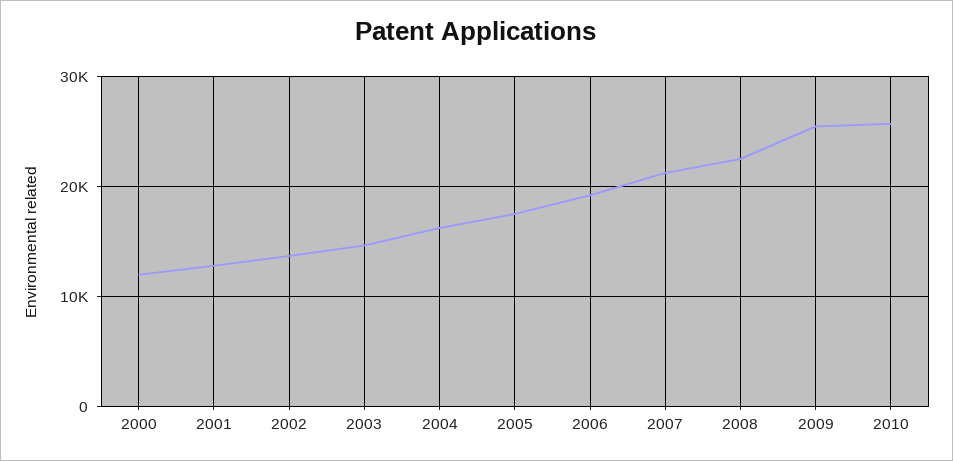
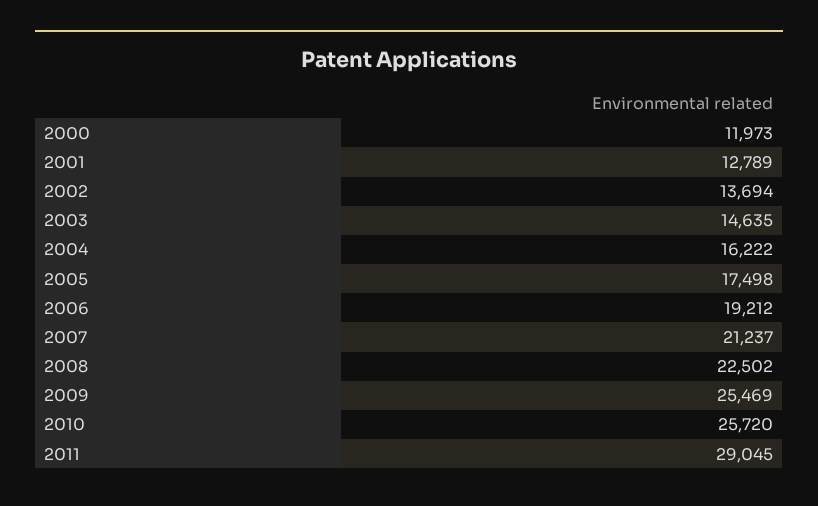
2011: none -> 29045

